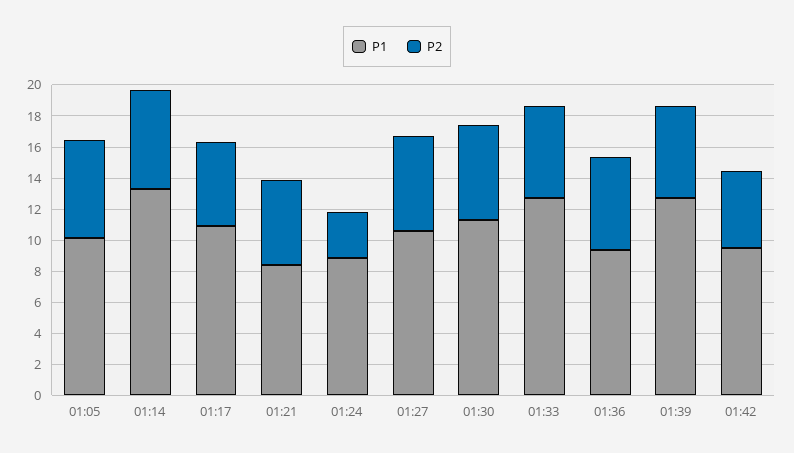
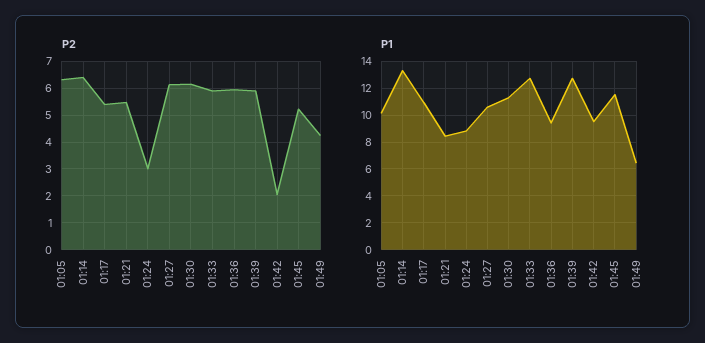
P2, 01:42: 5 -> 2
P2, 01:45: none -> 5.25
P2, 01:49: none -> 4.25
P1, 01:45: none -> 11.5
P1, 01:49: none -> 6.5

